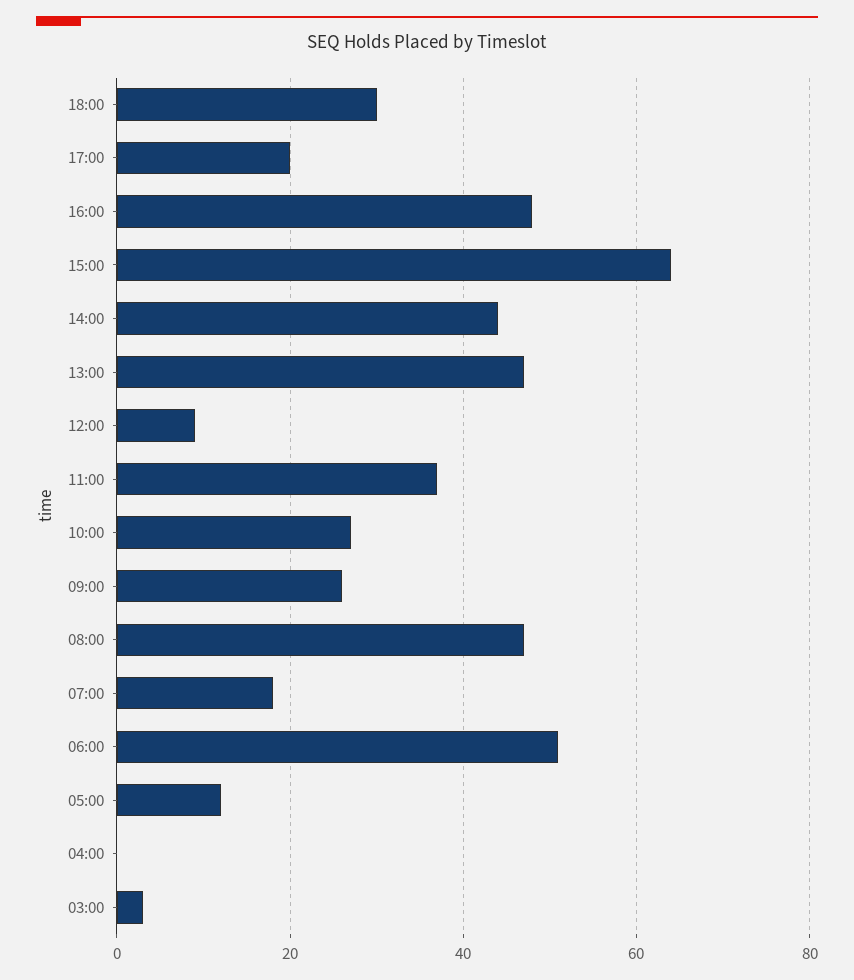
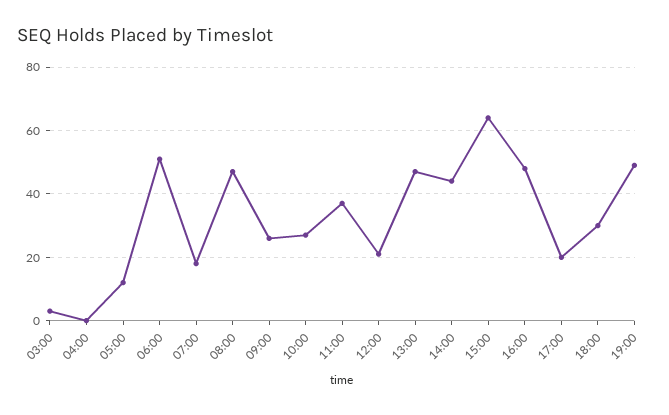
12:00: 10 -> 20
19:00: none -> 50

